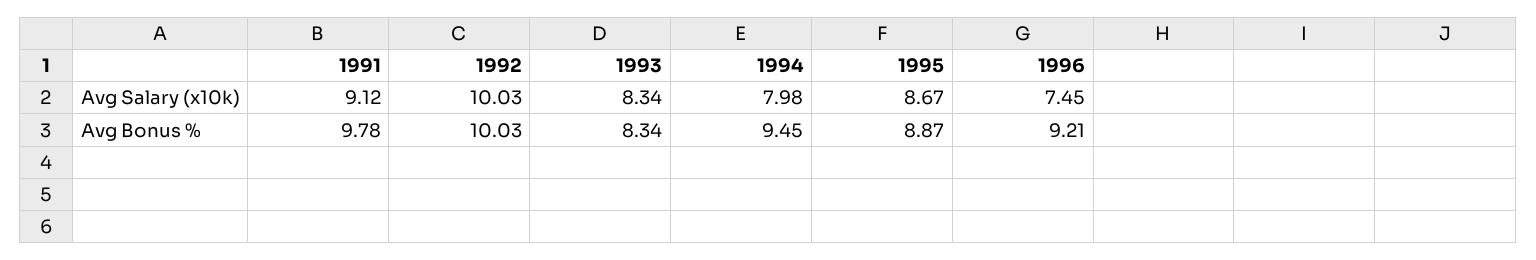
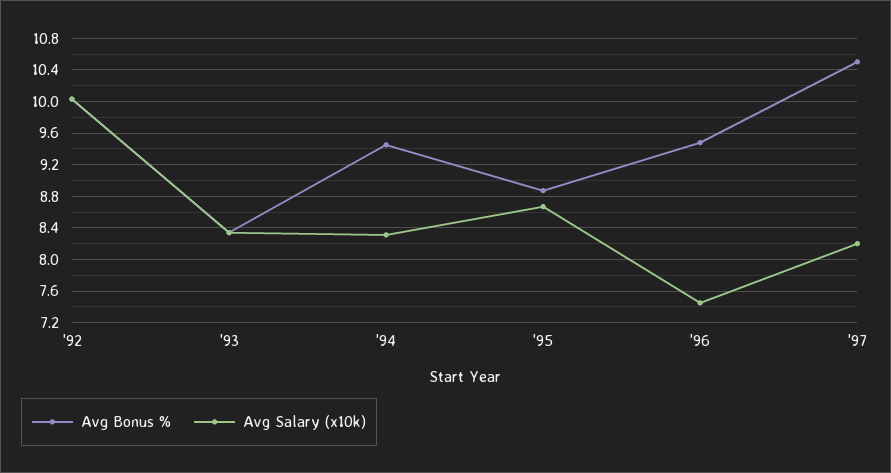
Avg Salary (x10k), 1991: 9.12 -> none
Avg Salary (x10k), 1994: 7.98 -> 8.3
Avg Bonus %, 1991: 9.78 -> none
Avg Bonus %, 1996: 9.21 -> 9.5
Avg Bonus %, '97: none -> 10.5
Avg Salary (x10k), '97: none -> 8.2

